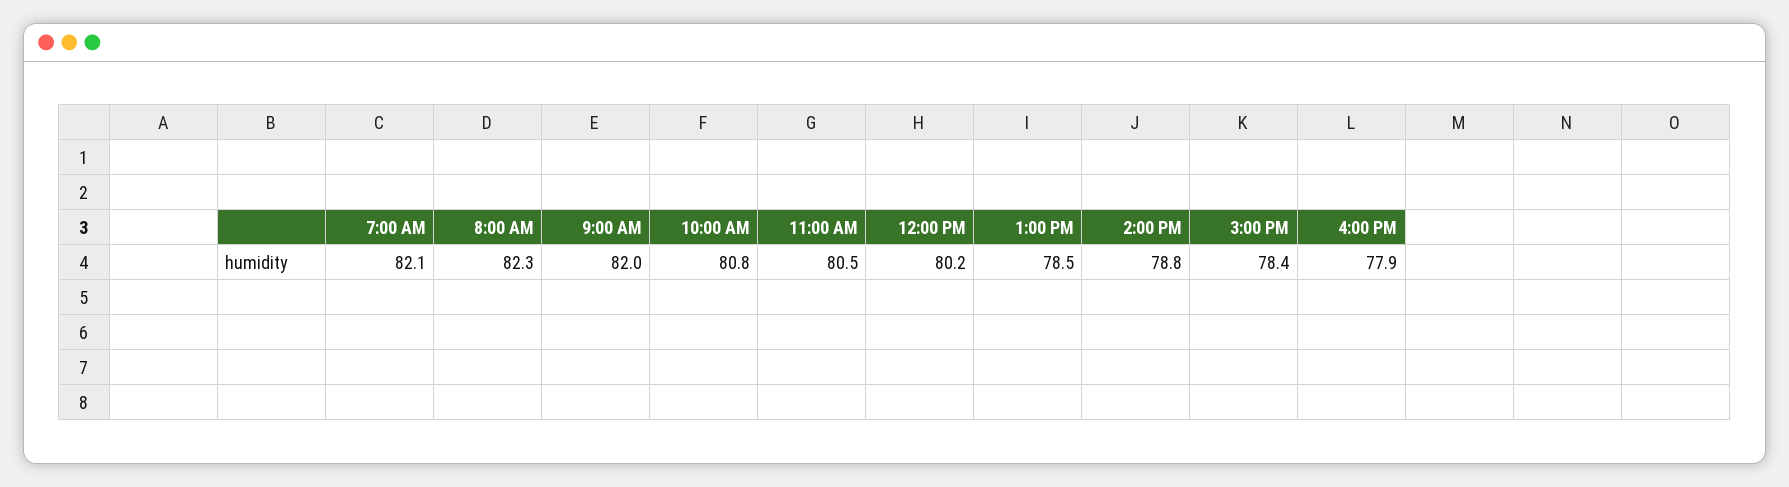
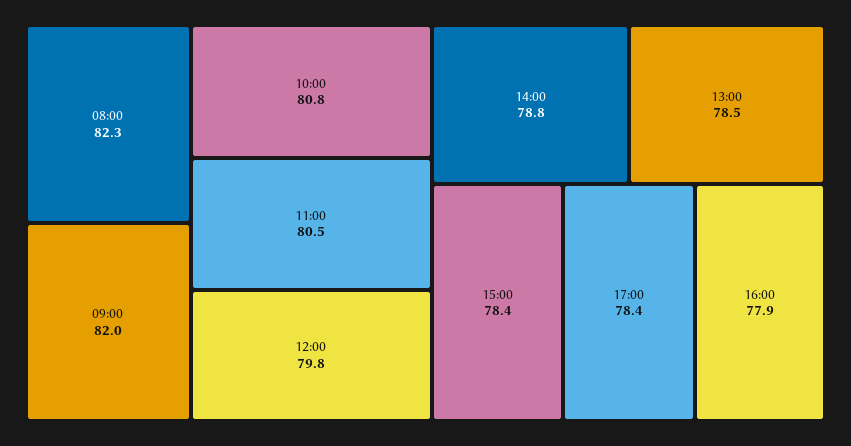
7:00 AM: 82.1 -> none
12:00 PM: 80.2 -> 79.8
17:00: none -> 78.4

